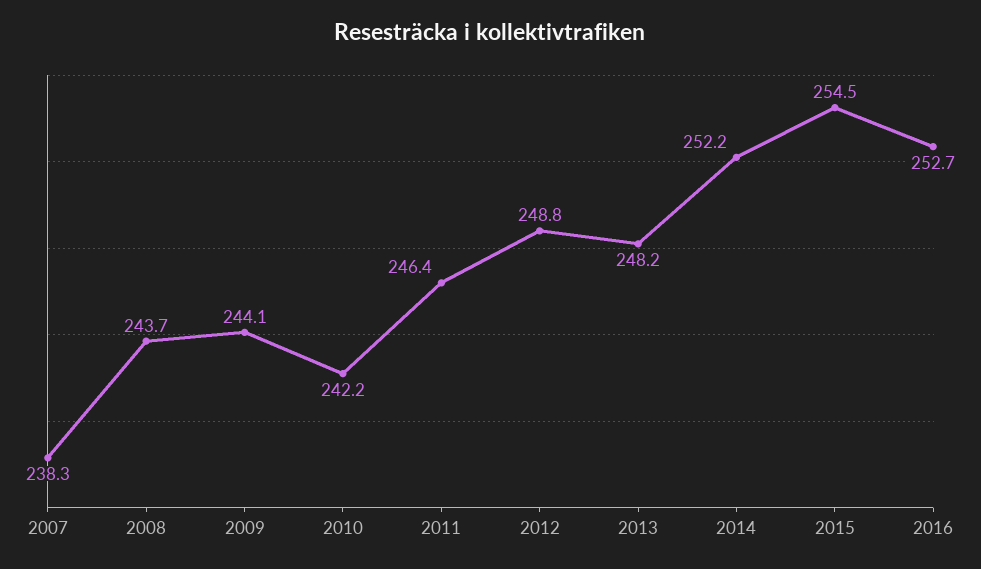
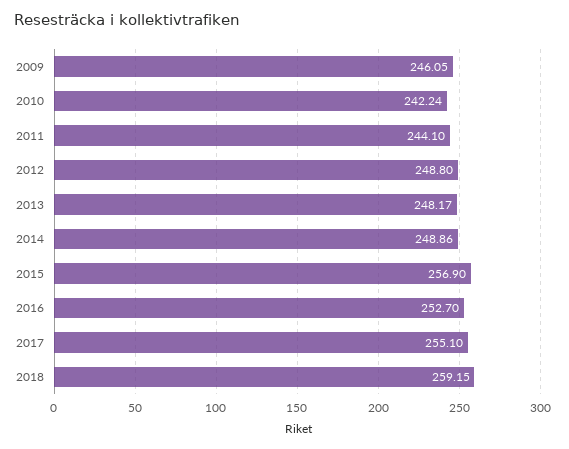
2007: 238.3 -> none
2008: 243.7 -> none
2009: 244.1 -> 246.05
2011: 246.4 -> 244.1
2014: 252.2 -> 248.86
2015: 254.5 -> 256.9
2017: none -> 255.1
2018: none -> 259.15

